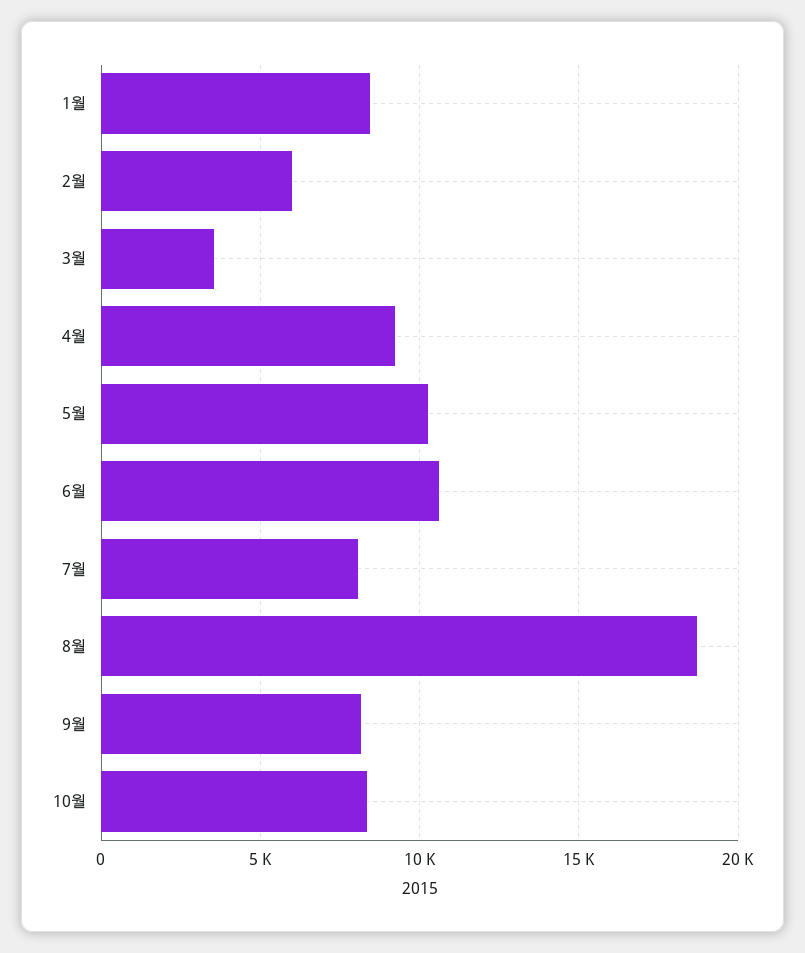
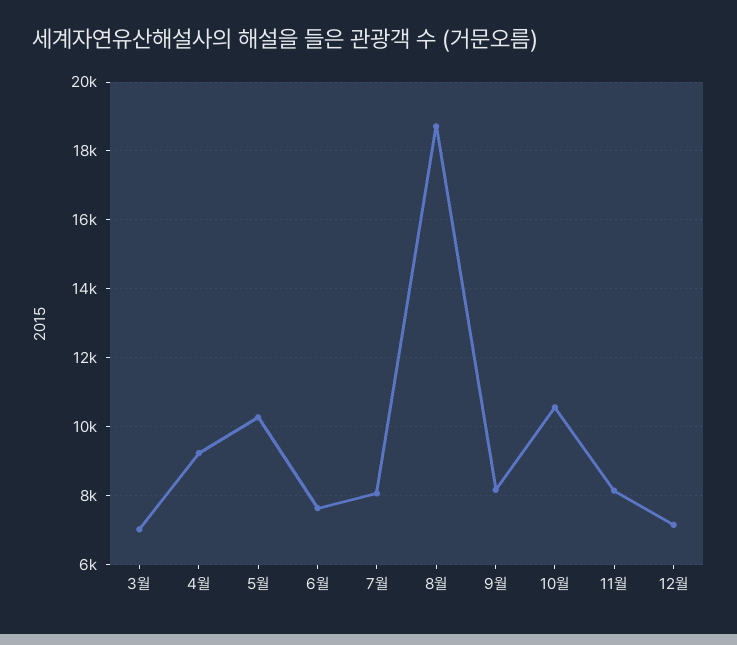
1월: 8500 -> none
2월: 6000 -> none
3월: 3500 -> 7000
6월: 10500 -> 7600
10월: 8500 -> 10600
11월: none -> 8200
12월: none -> 7200

